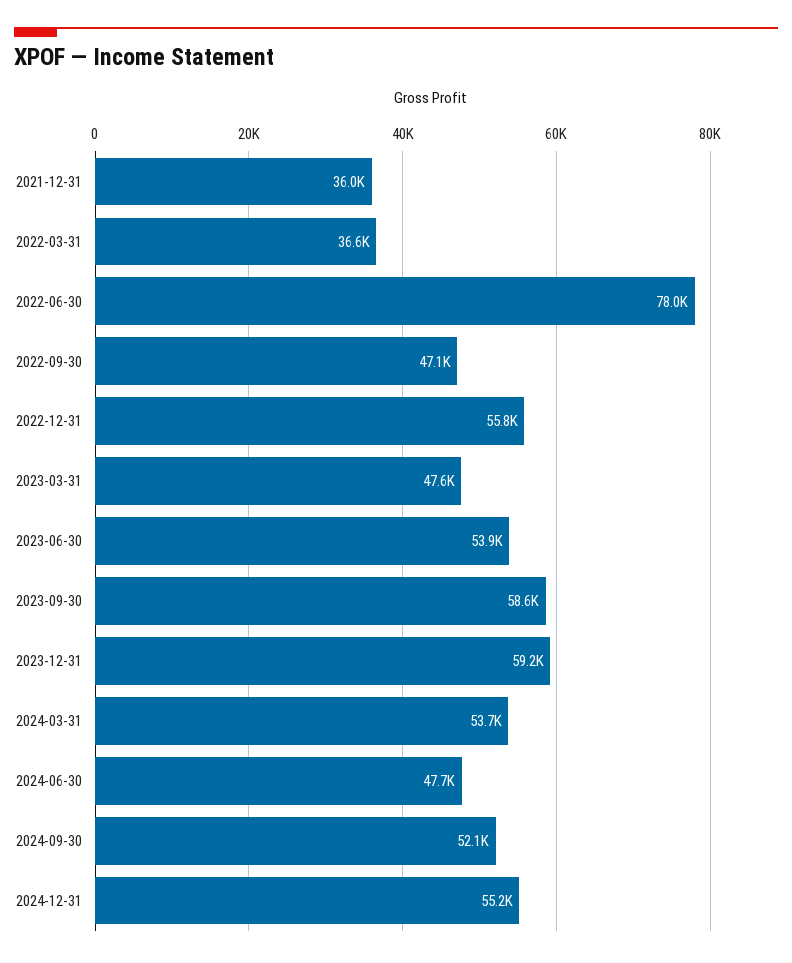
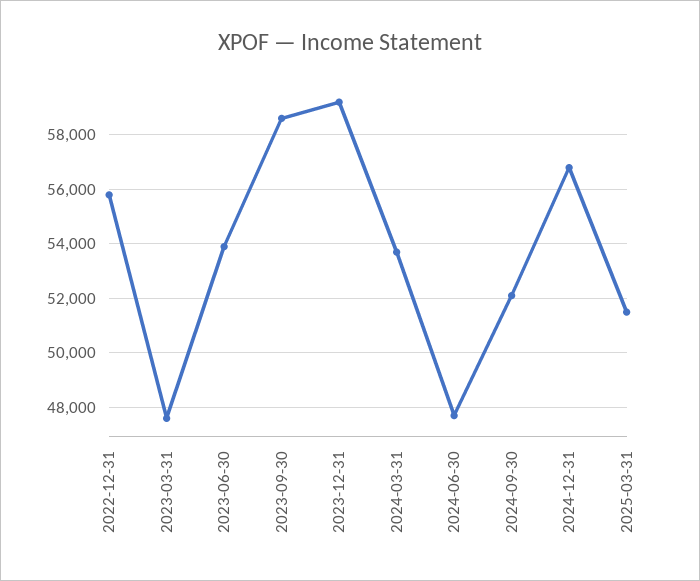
2021-12-31: 36000 -> none
2022-03-31: 36600 -> none
2022-06-30: 78000 -> none
2022-09-30: 47100 -> none
2024-12-31: 55200 -> 56750
2025-03-31: none -> 51500

